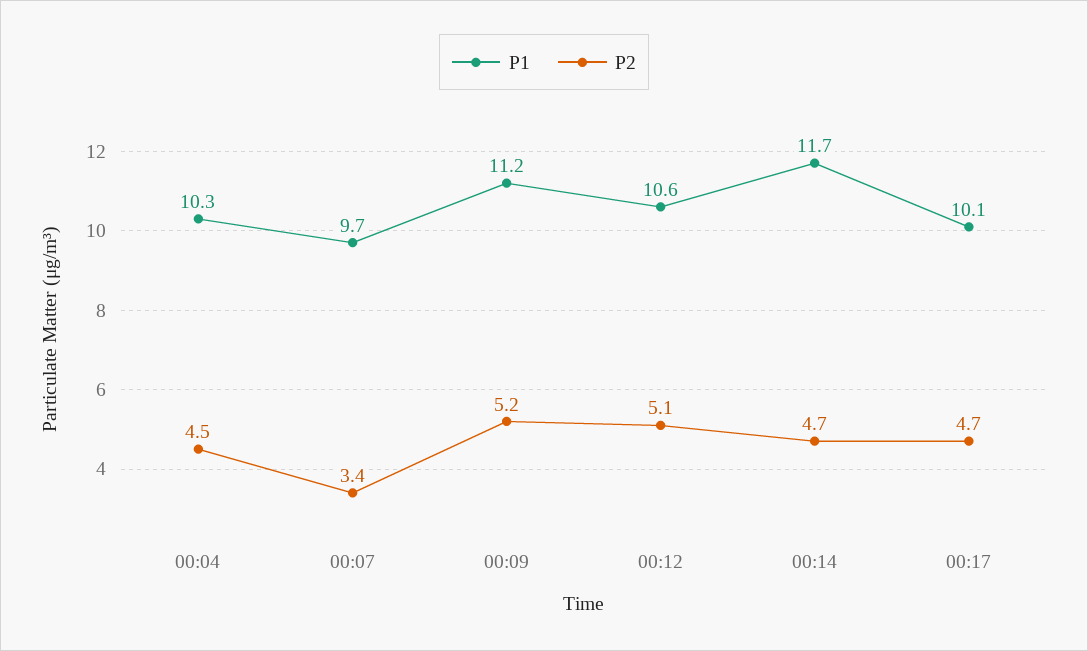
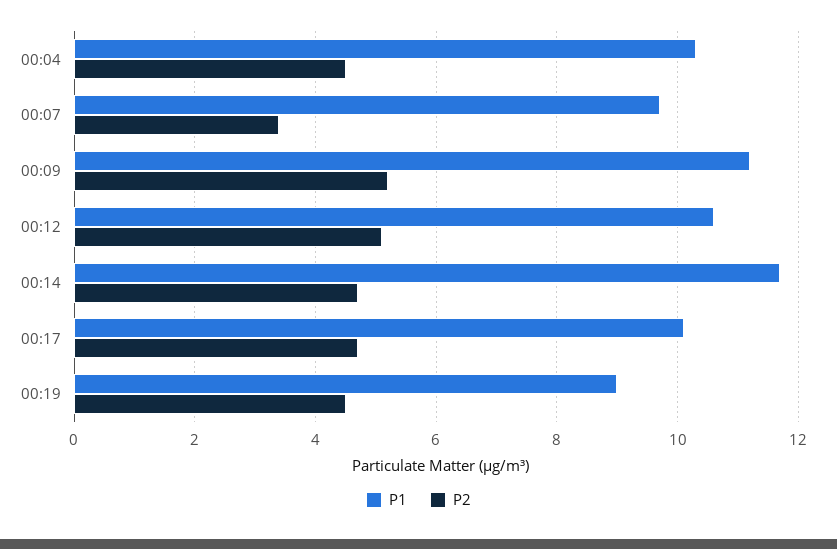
P1, 00:19: none -> 9
P2, 00:19: none -> 4.5

